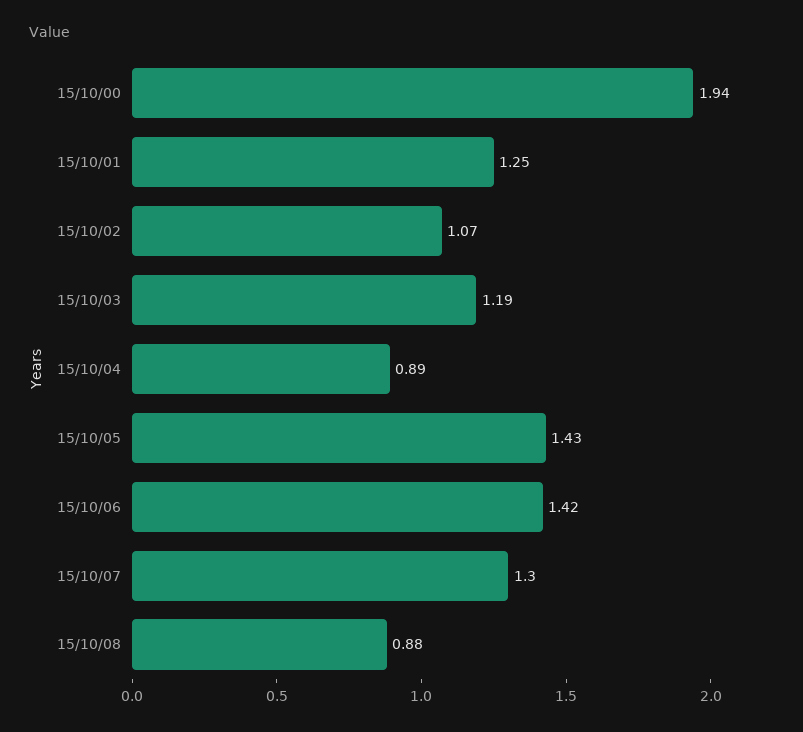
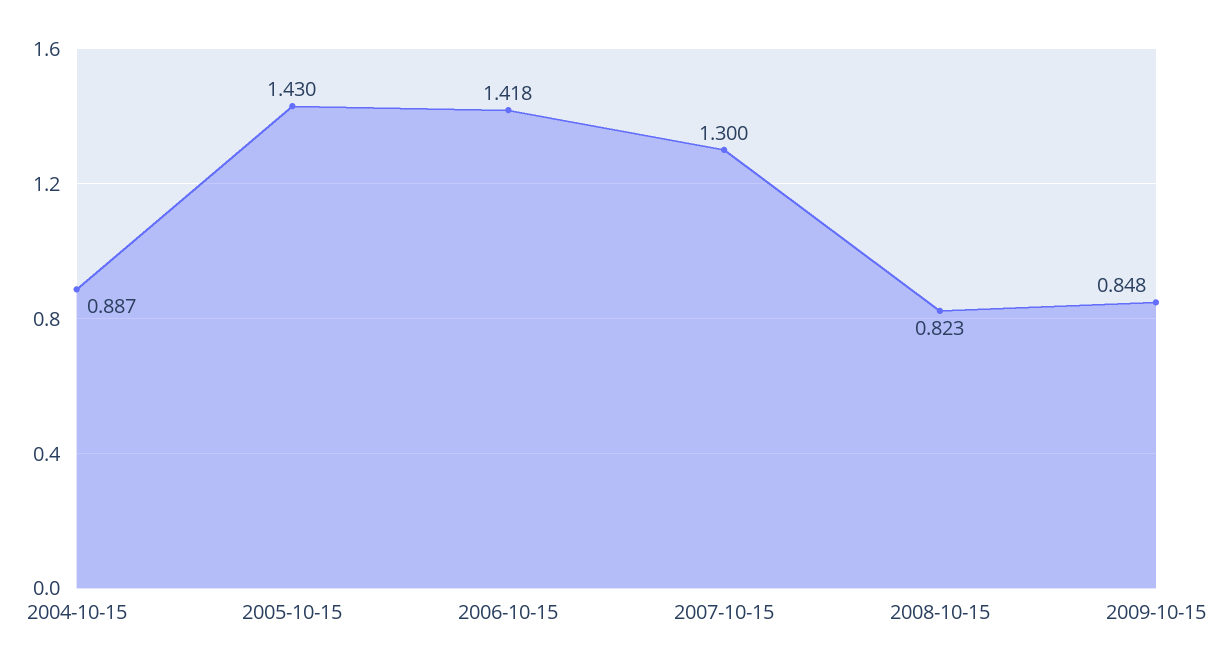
15/10/00: 1.94 -> none
15/10/01: 1.25 -> none
15/10/02: 1.07 -> none
15/10/03: 1.19 -> none
15/10/08: 0.88 -> 0.823
2009-10-15: none -> 0.848

